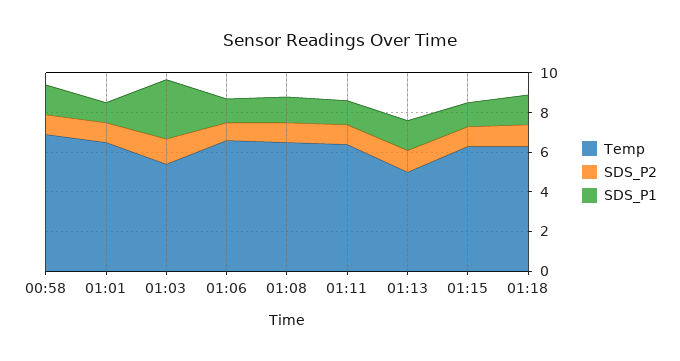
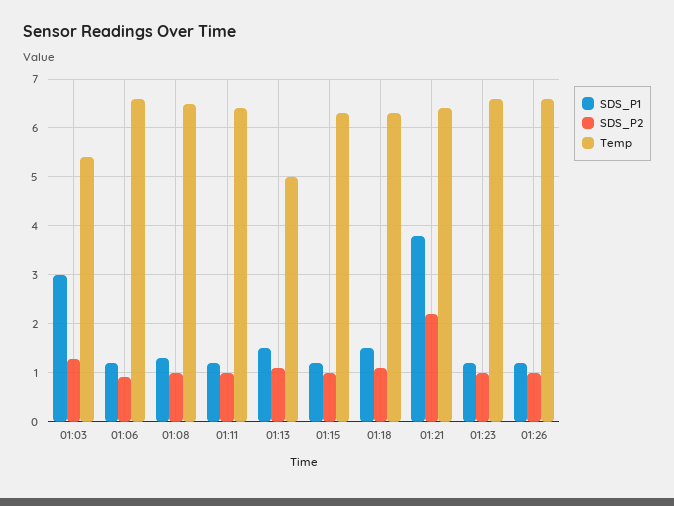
Temp, 00:58: 7 -> none
SDS_P2, 00:58: 1 -> none
SDS_P1, 00:58: 1.5 -> none
Temp, 01:01: 6.5 -> none
SDS_P2, 01:01: 1 -> none
SDS_P1, 01:01: 1 -> none
SDS_P1, 01:21: none -> 3.8
SDS_P2, 01:21: none -> 2.2
Temp, 01:21: none -> 6.4
SDS_P1, 01:23: none -> 1.2
SDS_P2, 01:23: none -> 1
Temp, 01:23: none -> 6.6
SDS_P1, 01:26: none -> 1.2
SDS_P2, 01:26: none -> 1
Temp, 01:26: none -> 6.6

